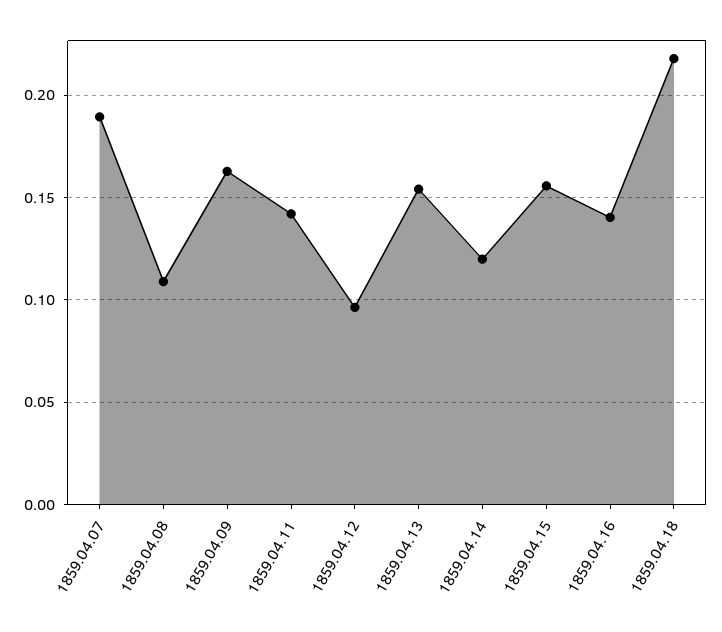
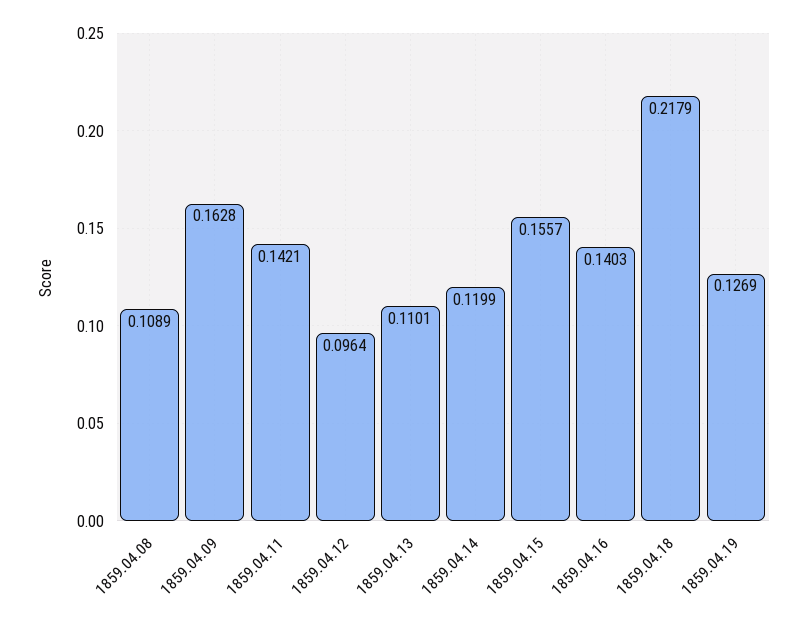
1859.04.07: 0.19 -> none
1859.04.13: 0.155 -> 0.1101
1859.04.19: none -> 0.1269

